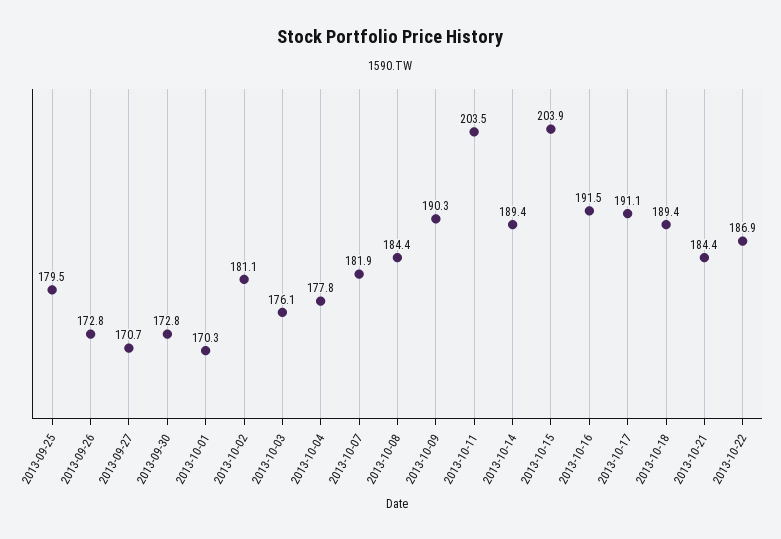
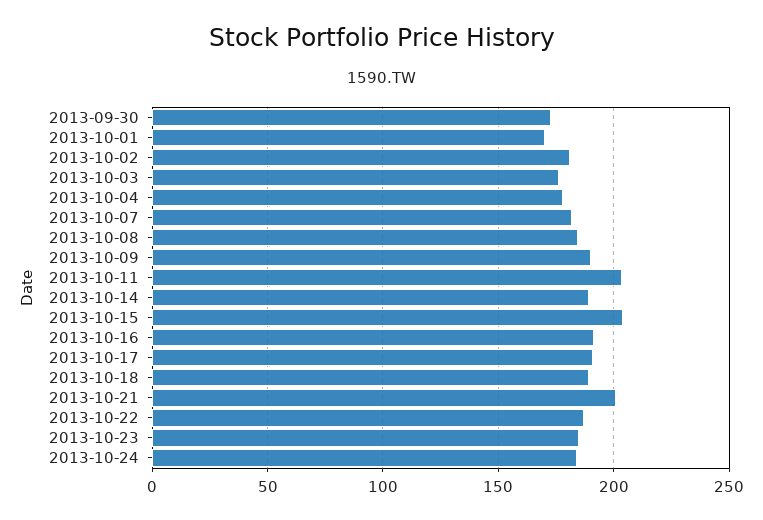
2013-09-25: 179.5 -> none
2013-09-26: 172.8 -> none
2013-09-27: 170.7 -> none
2013-10-21: 184.4 -> 200
2013-10-23: none -> 185
2013-10-24: none -> 185

